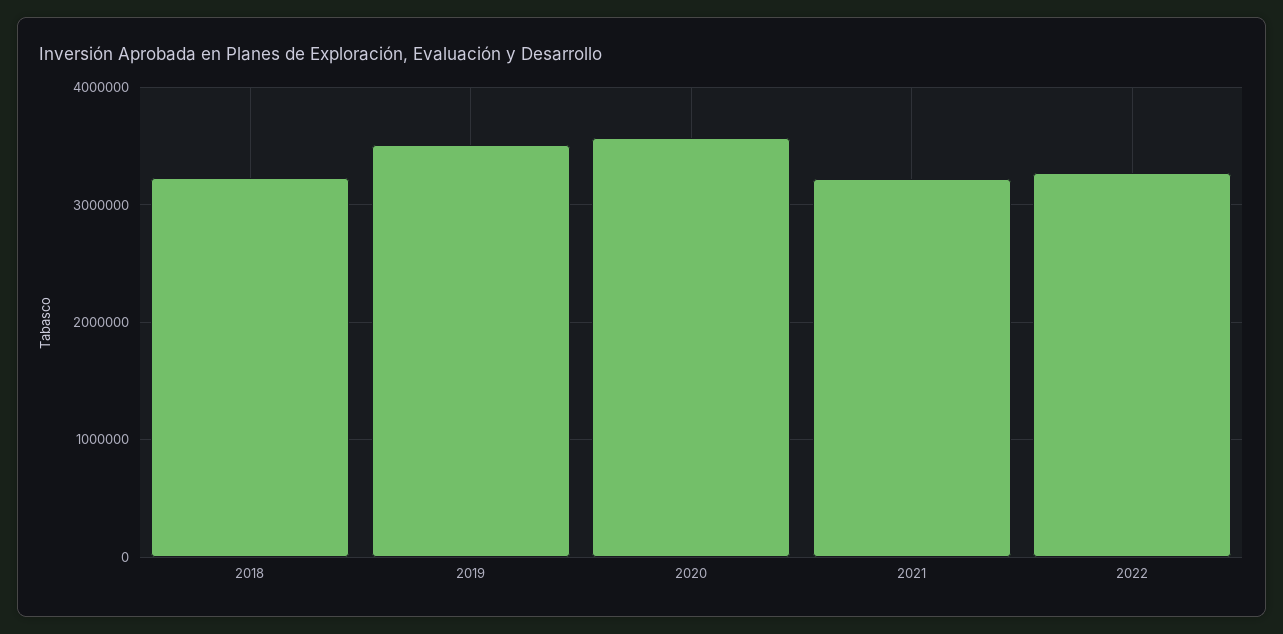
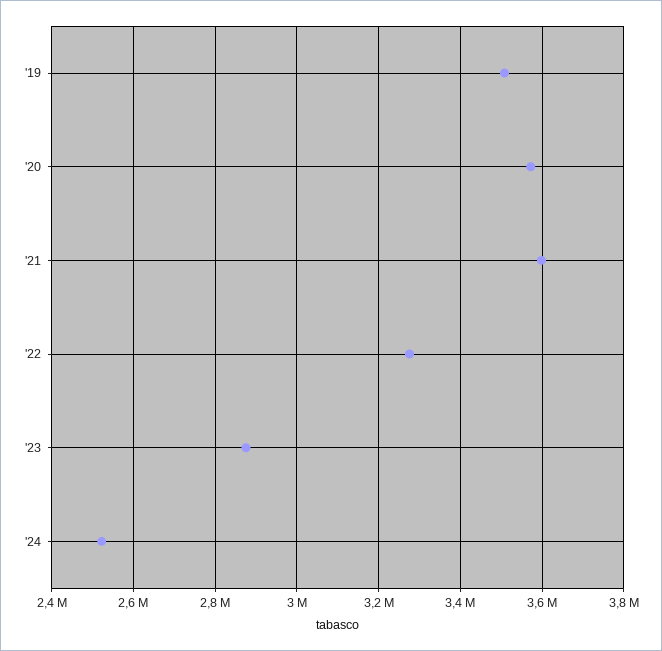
2018: 3200000 -> none
2021: 3200000 -> 3600000
'23: none -> 2880000
'24: none -> 2520000

